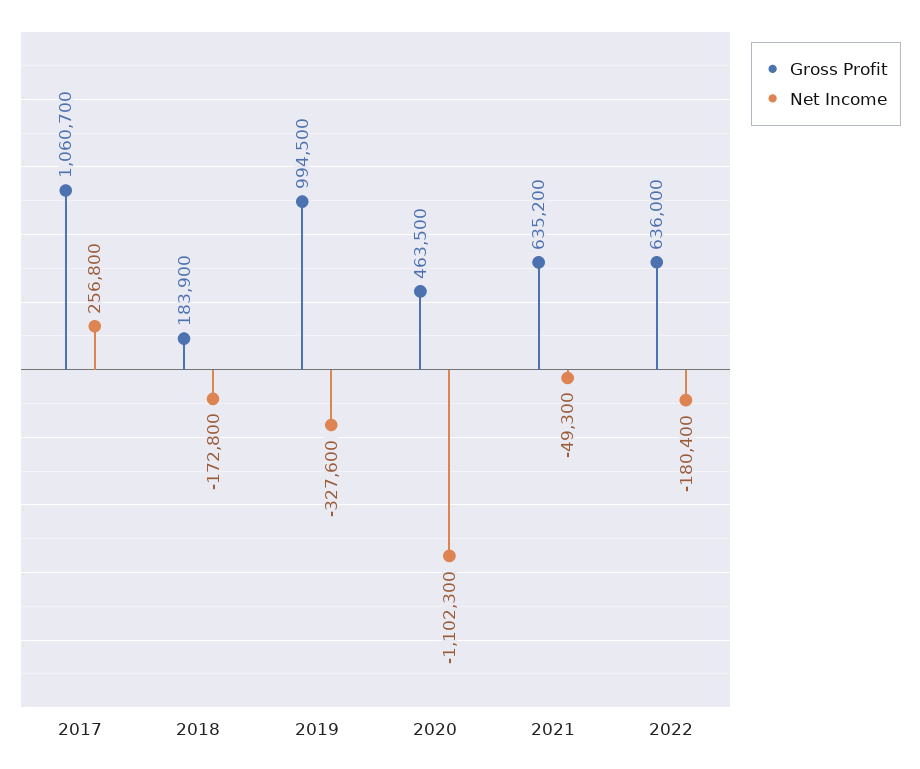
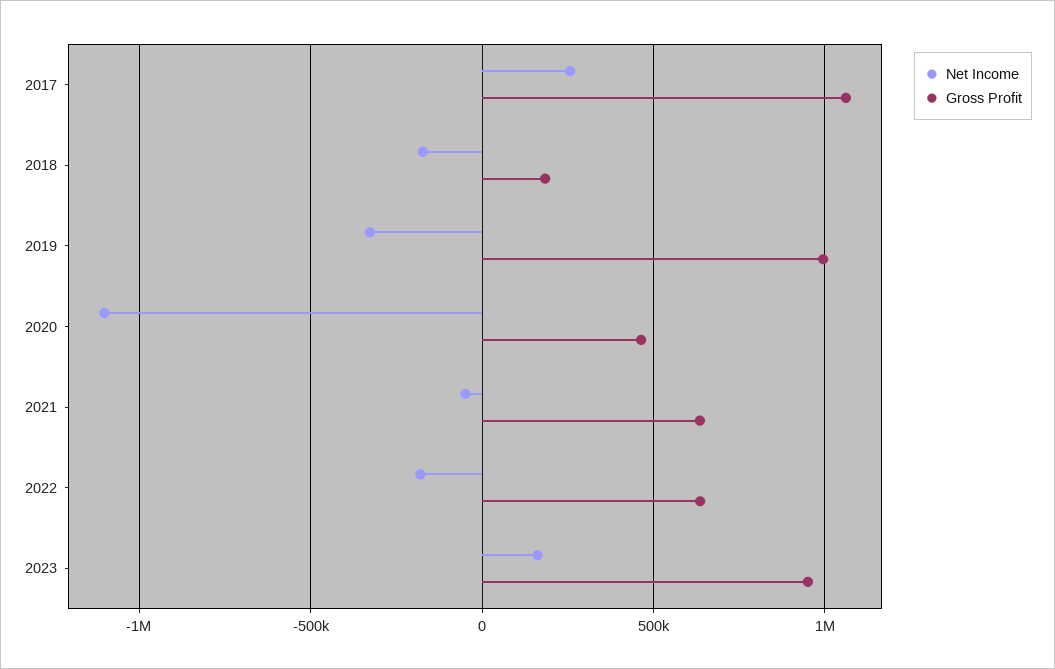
Net Income, 2023: none -> 150000
Gross Profit, 2023: none -> 950000

